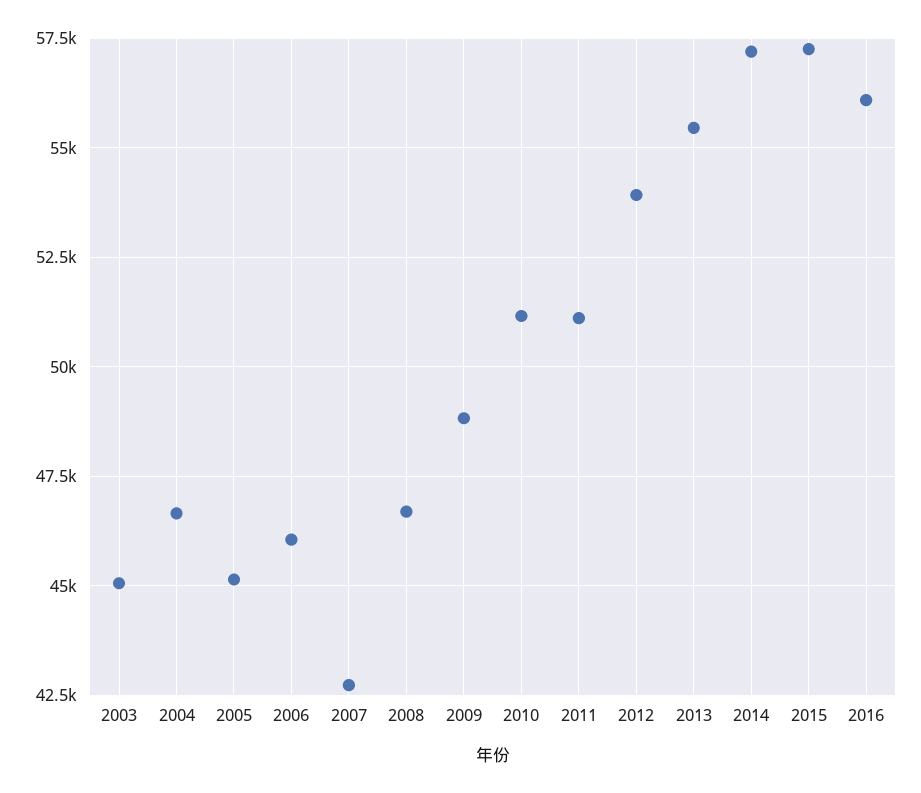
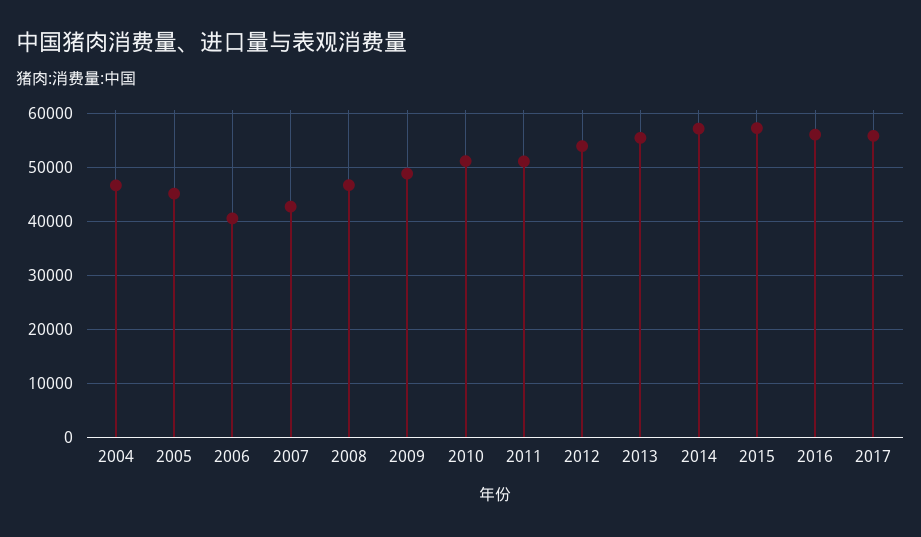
2003: 45000 -> none
2006: 46000 -> 40000
2017: none -> 56000

